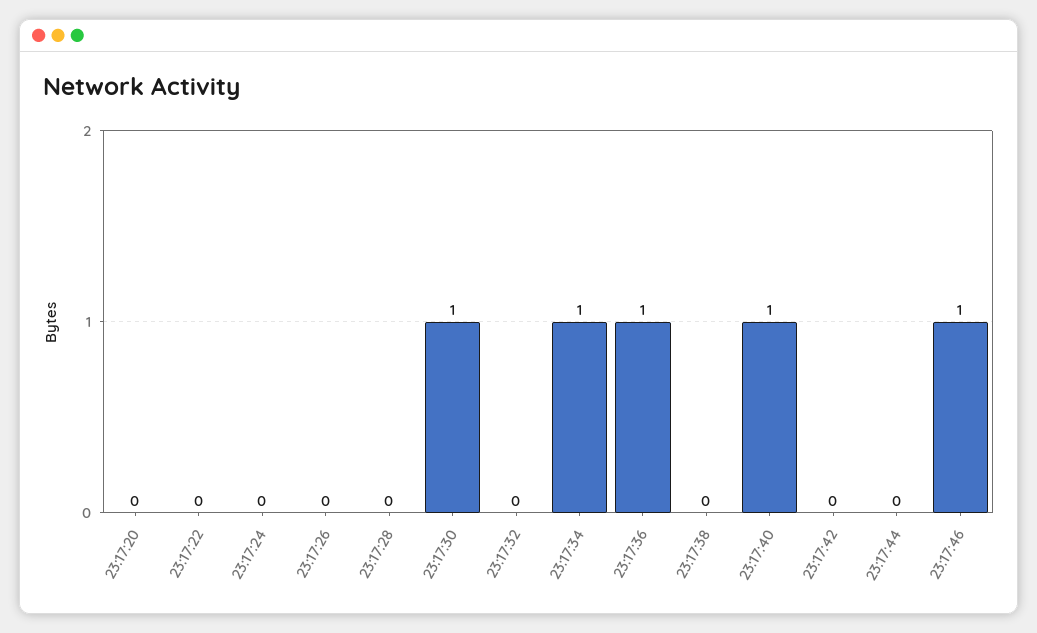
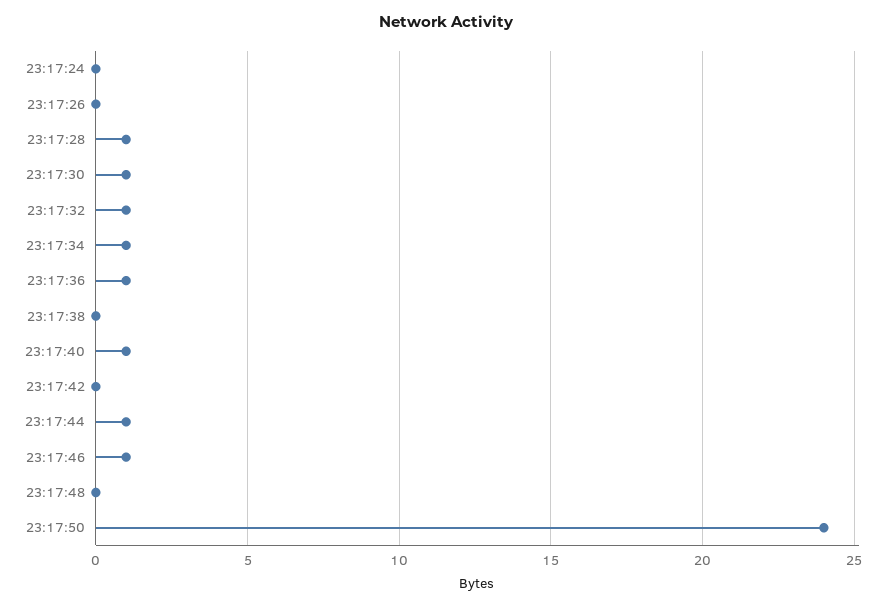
23:17:20: 0 -> none
23:17:22: 0 -> none
23:17:28: 0 -> 1
23:17:32: 0 -> 1
23:17:44: 0 -> 1
23:17:48: none -> 0
23:17:50: none -> 24

